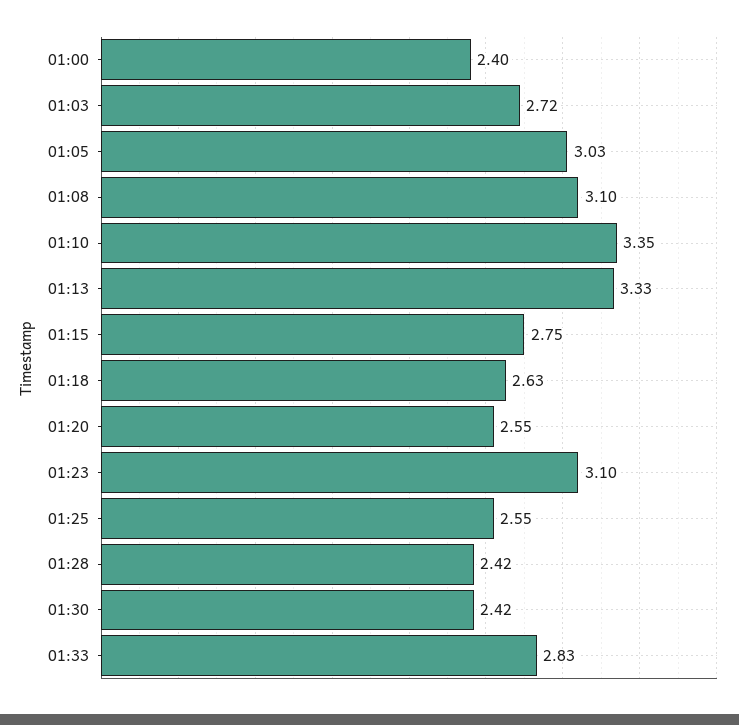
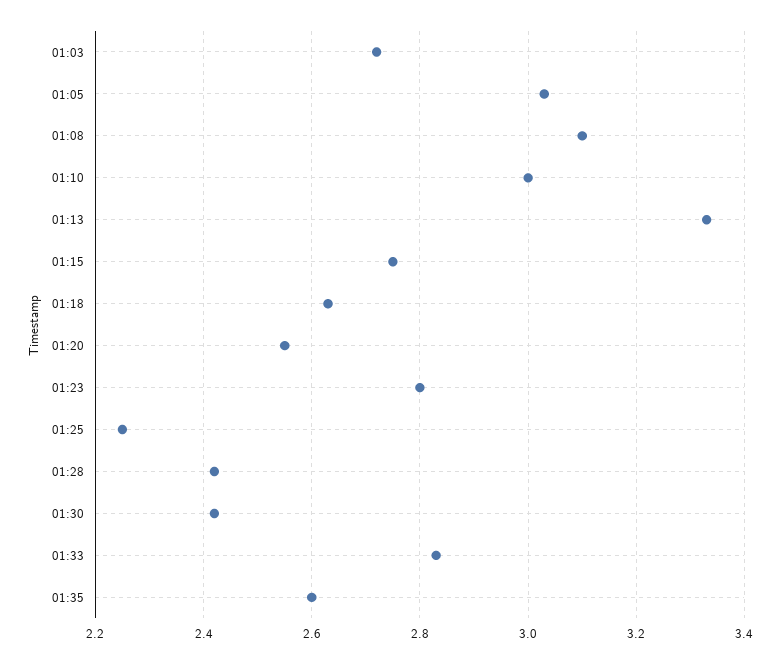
01:00: 2.4 -> none
01:10: 3.35 -> 3
01:23: 3.1 -> 2.8
01:25: 2.55 -> 2.25
01:35: none -> 2.6

